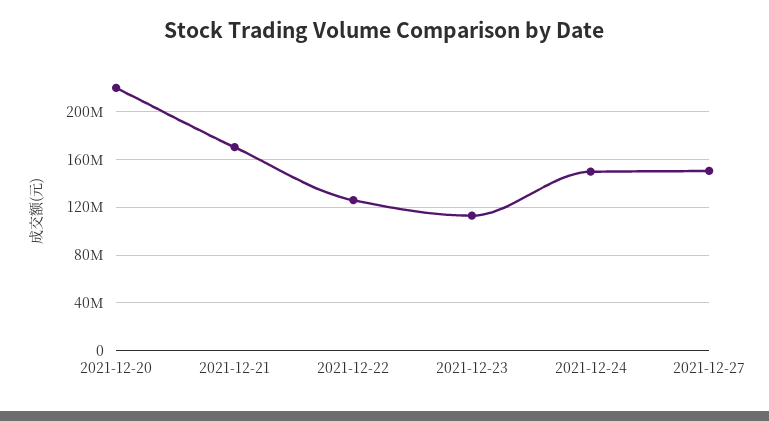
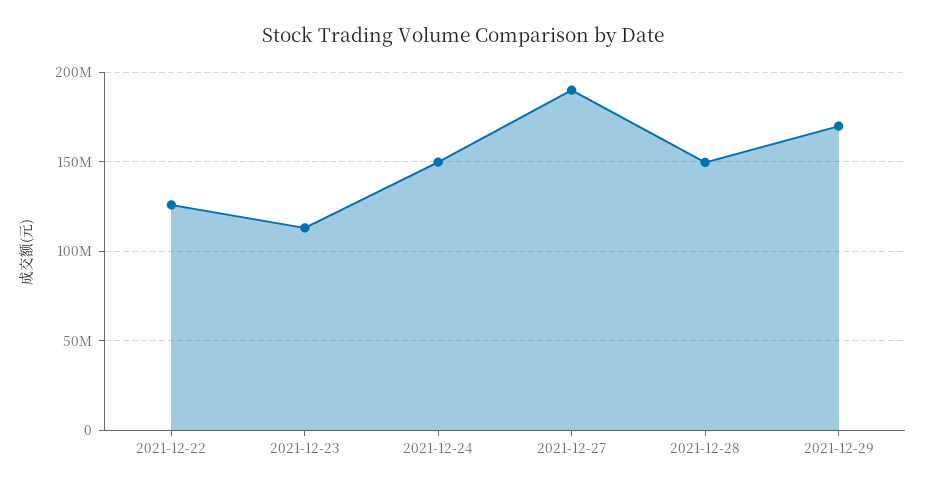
2021-12-20: 220000000 -> none
2021-12-21: 170000000 -> none
2021-12-27: 150000000 -> 190000000
2021-12-28: none -> 150000000
2021-12-29: none -> 170000000

